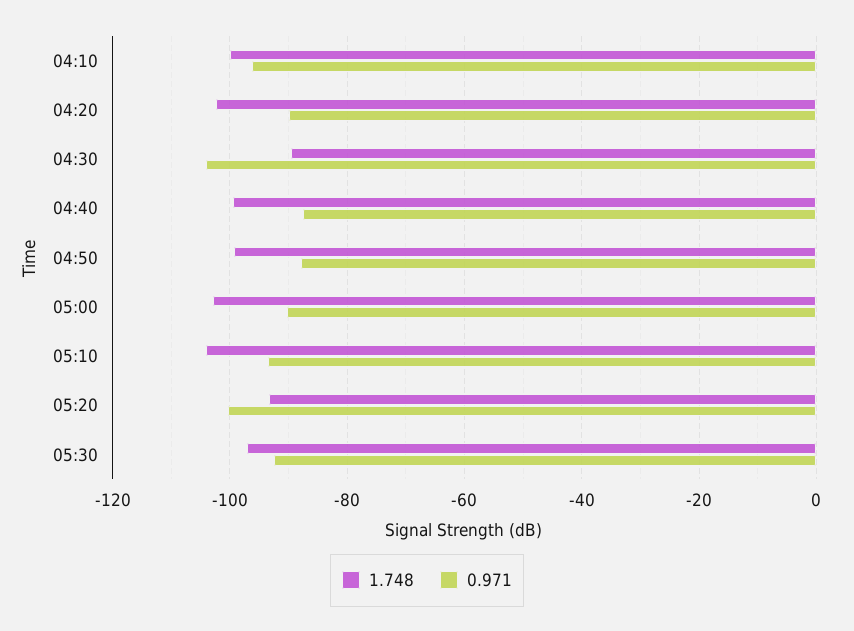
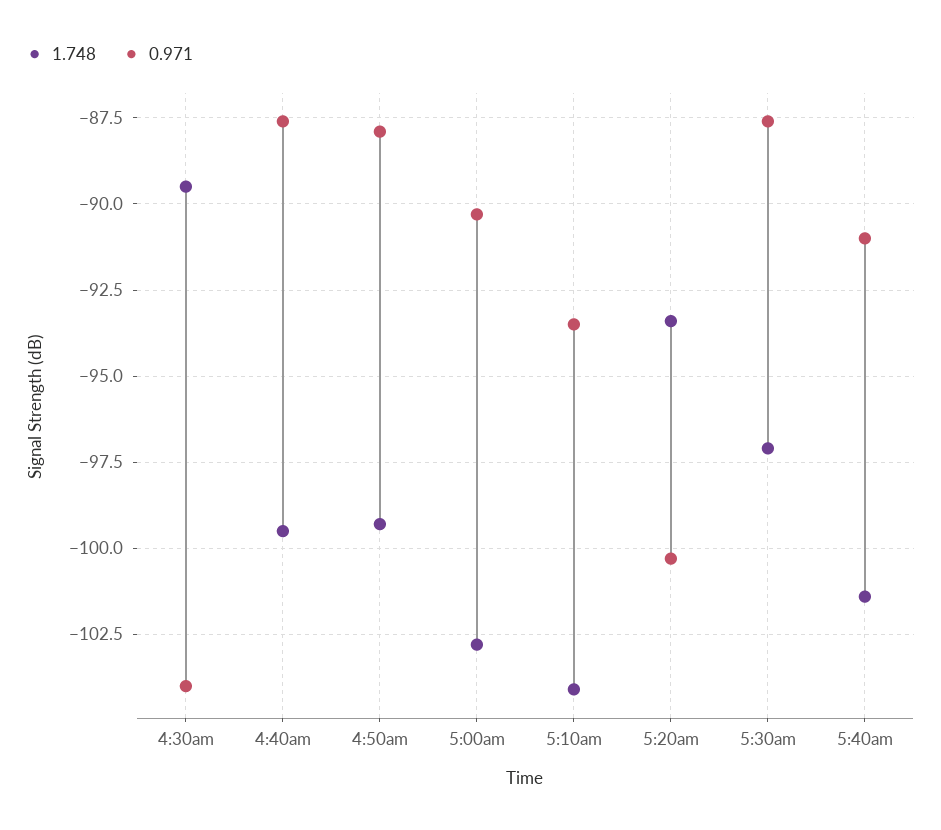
1.748, 04:10: -100 -> none
0.971, 04:10: -96 -> none
1.748, 04:20: -102 -> none
0.971, 04:20: -90 -> none
0.971, 05:30: -92 -> -87.5
1.748, 5:40am: none -> -101.5
0.971, 5:40am: none -> -91

